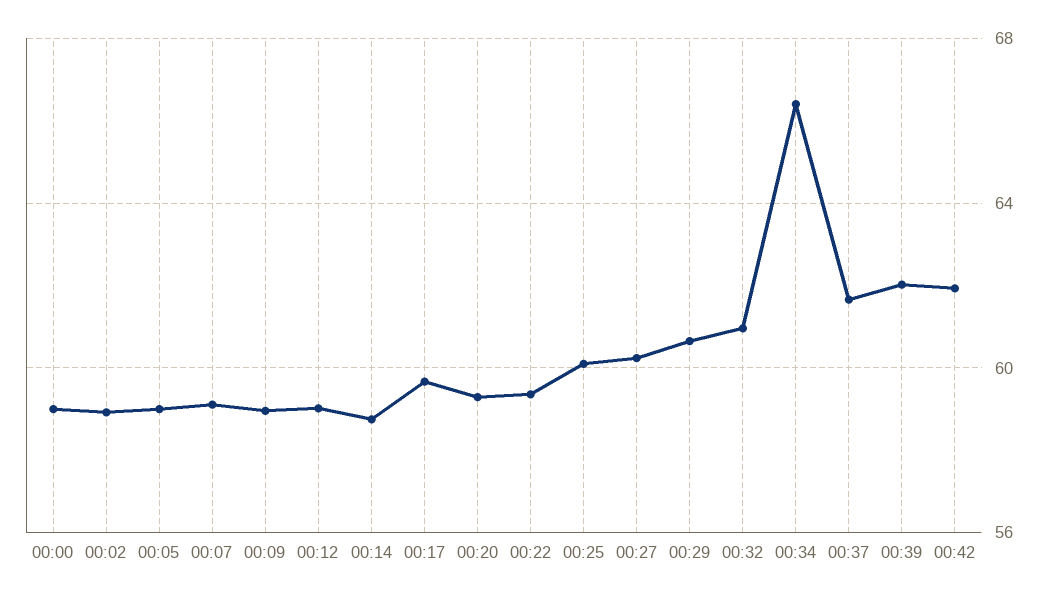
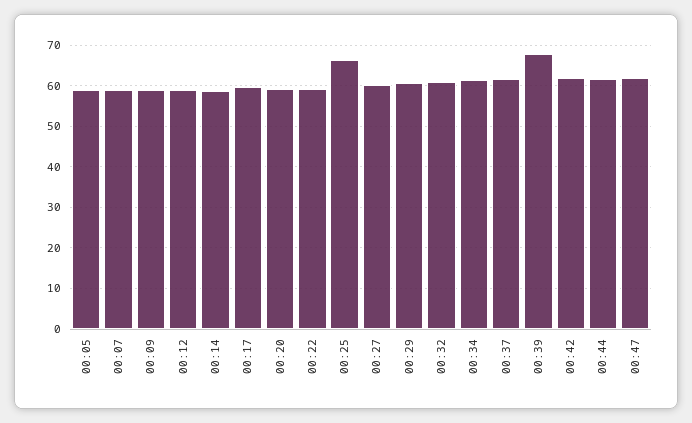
00:00: 59 -> none
00:02: 59 -> none
00:25: 60 -> 66
00:34: 66.5 -> 62
00:39: 62 -> 68
00:44: none -> 62
00:47: none -> 62

